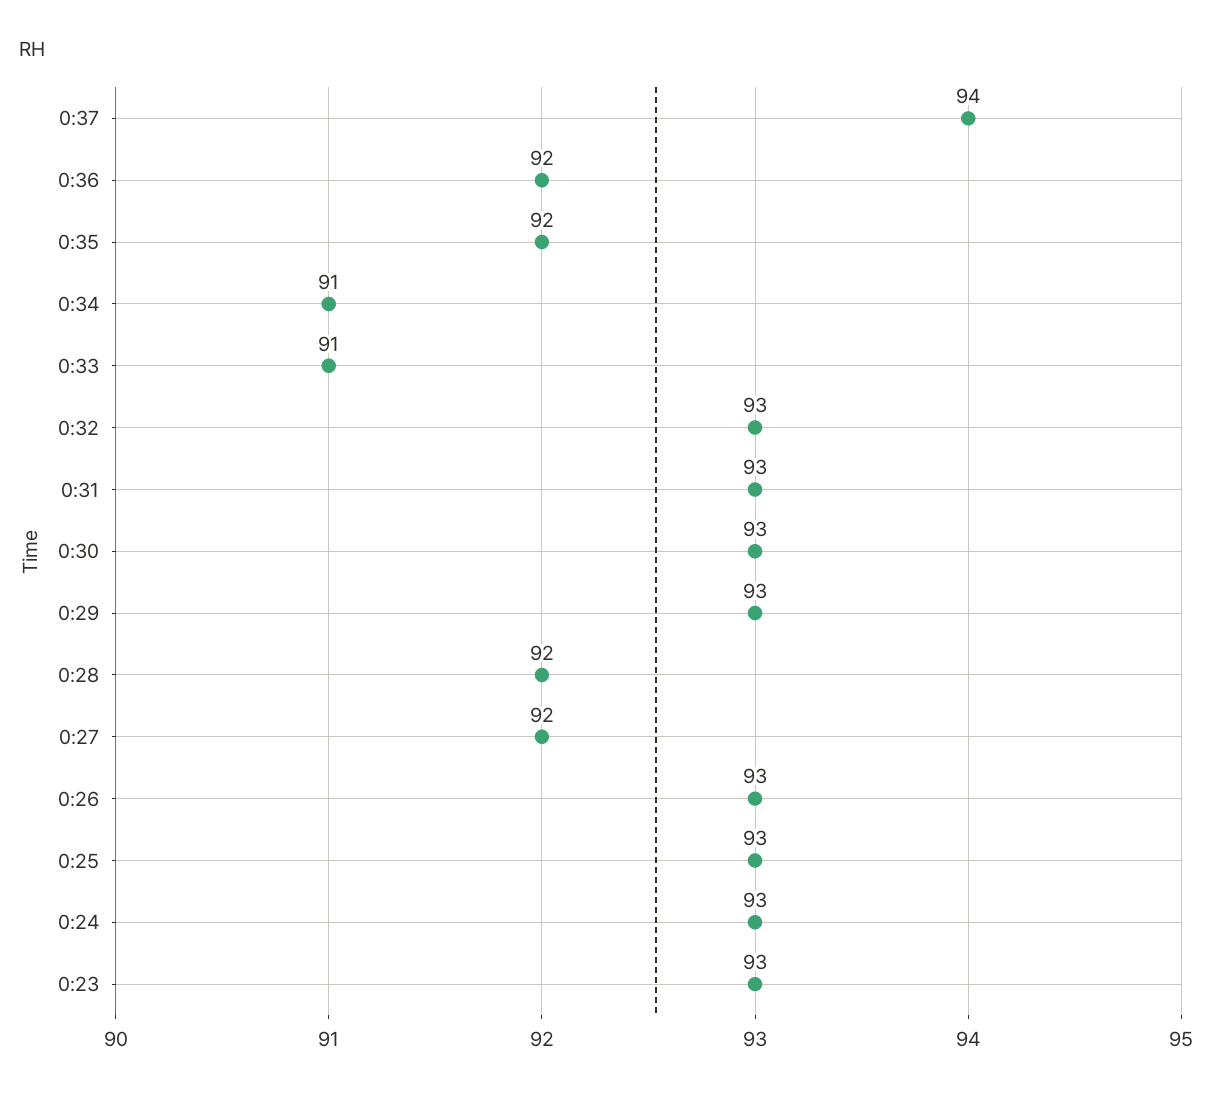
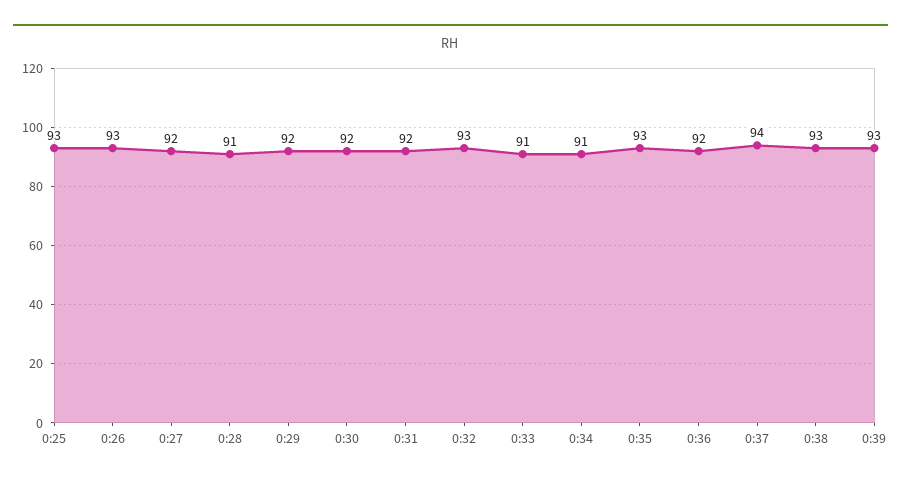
0:35: 92 -> 93
0:31: 93 -> 92
0:30: 93 -> 92
0:29: 93 -> 92
0:28: 92 -> 91
0:24: 93 -> none
0:23: 93 -> none
0:38: none -> 93
0:39: none -> 93

